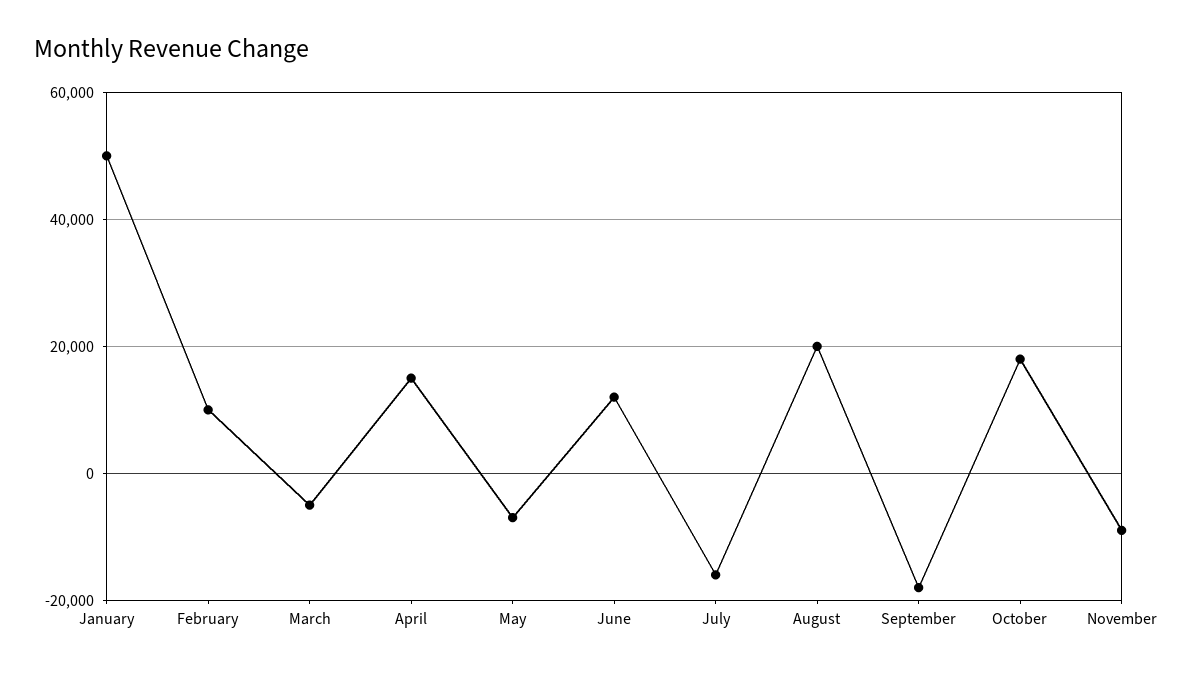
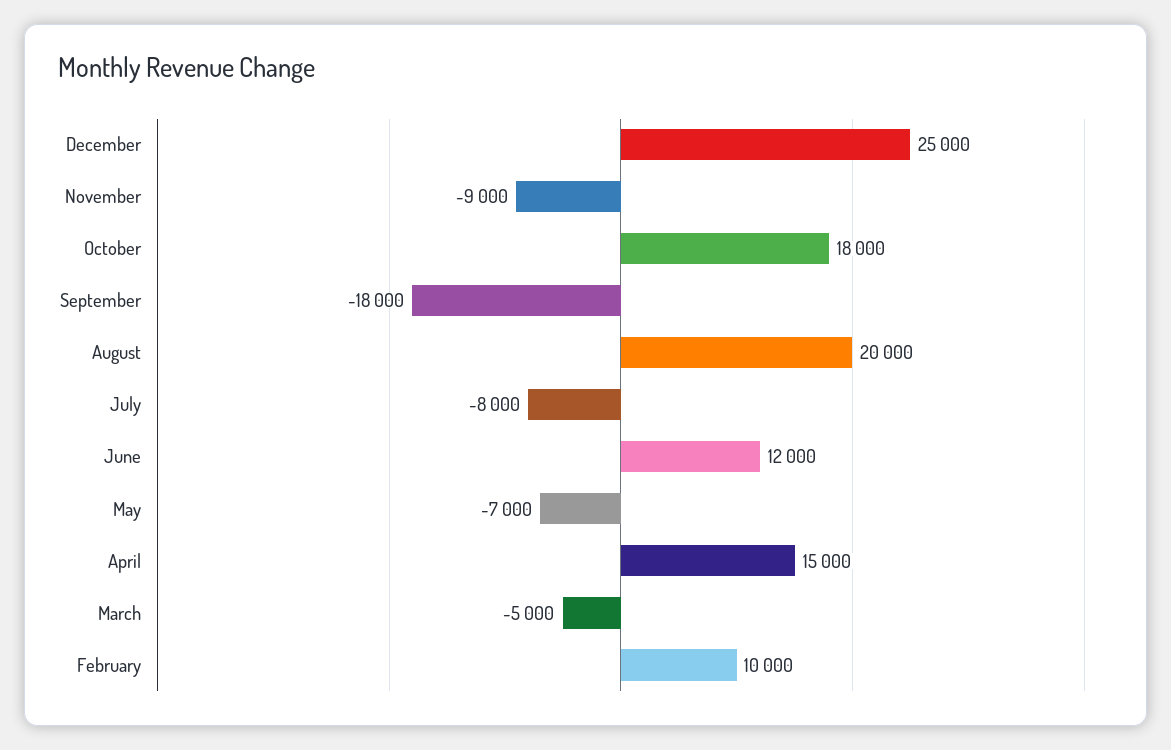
January: 50000 -> none
July: -16000 -> -8000
December: none -> 25000

